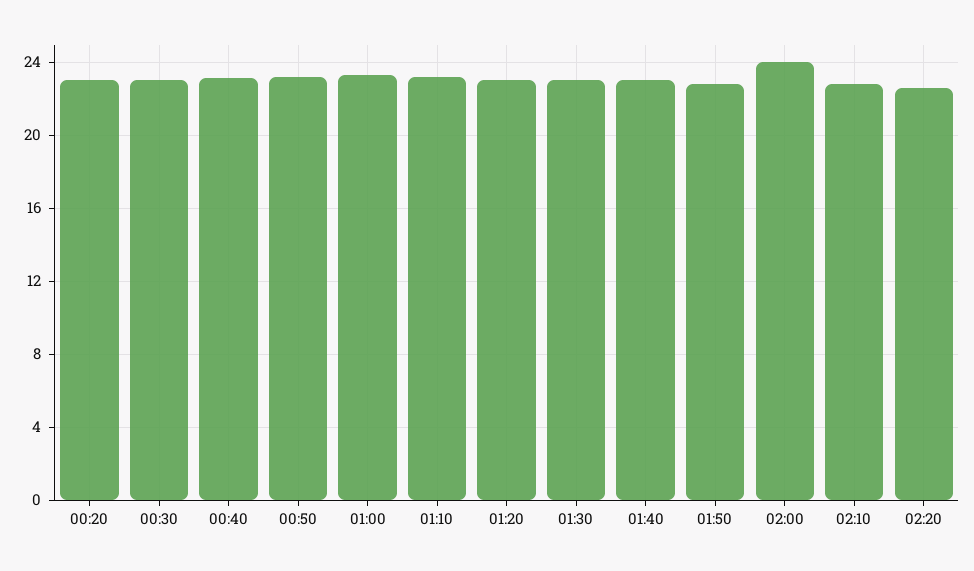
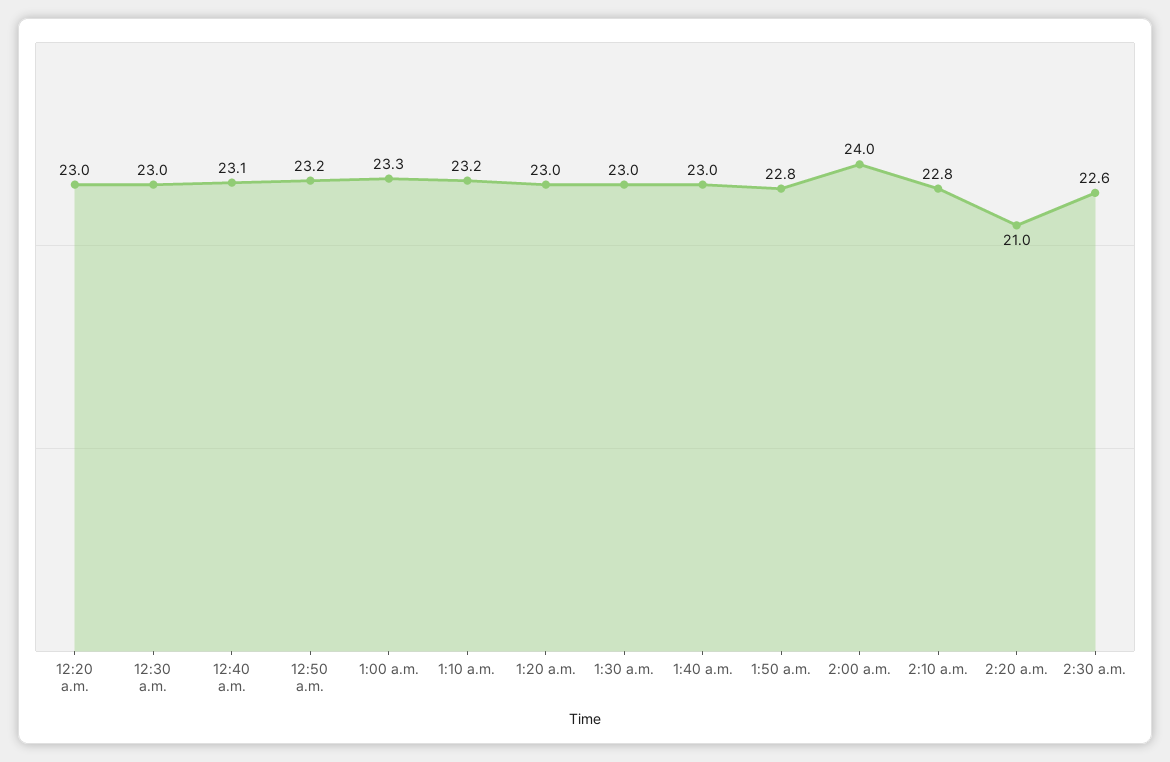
02:20: 22.5 -> 21
2:30 a.m.: none -> 22.6

